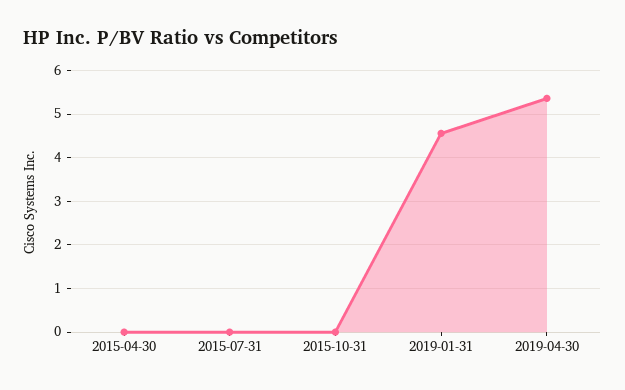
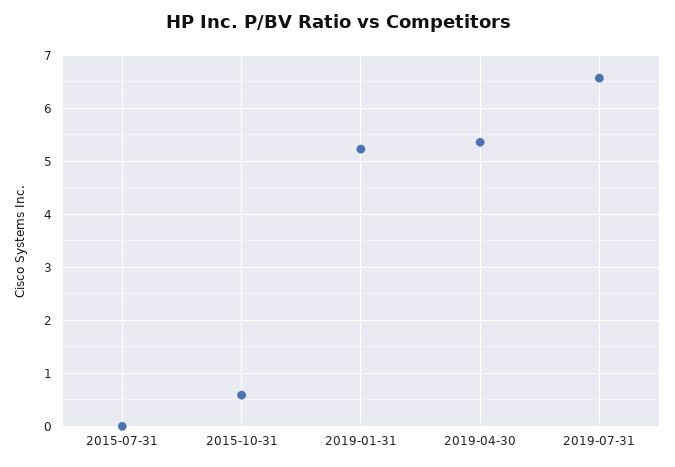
2015-04-30: 0 -> none
2015-10-31: 0 -> 0.6
2019-01-31: 4.6 -> 5.2
2019-07-31: none -> 6.6

